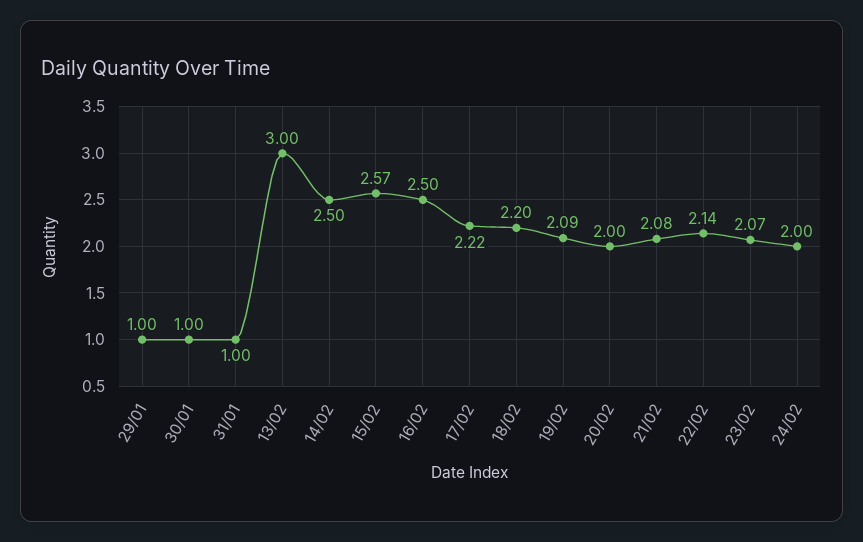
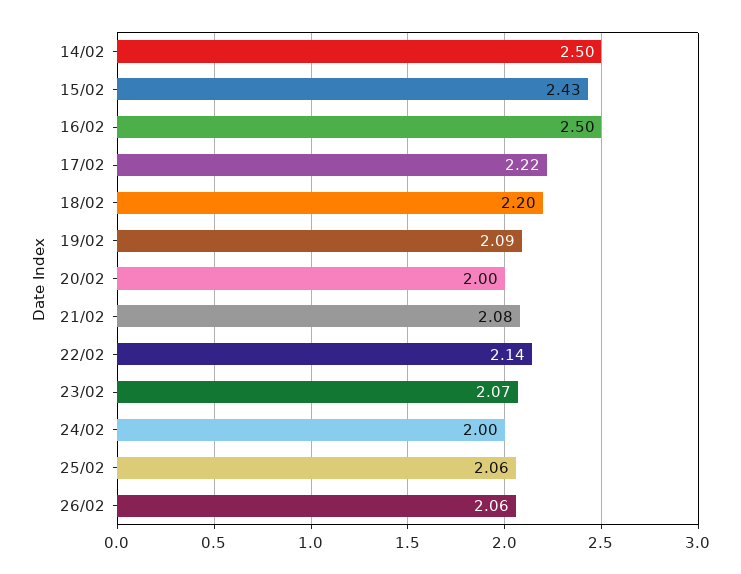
29/01: 1 -> none
30/01: 1 -> none
31/01: 1 -> none
13/02: 3 -> none
15/02: 2.57 -> 2.43
25/02: none -> 2.06
26/02: none -> 2.06

